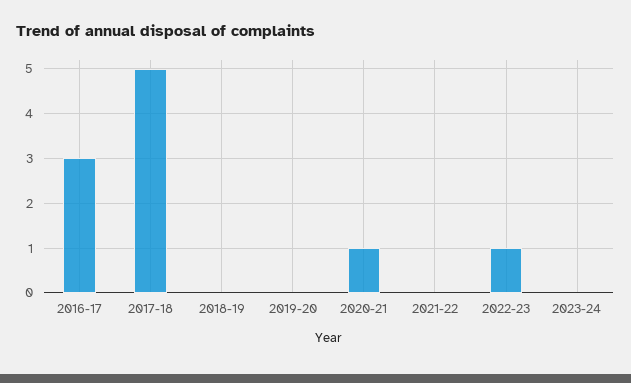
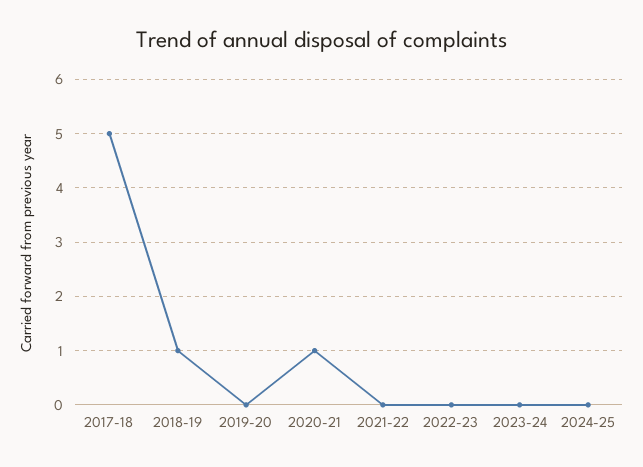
2016-17: 3 -> none
2018-19: 0 -> 1
2022-23: 1 -> 0
2024-25: none -> 0

